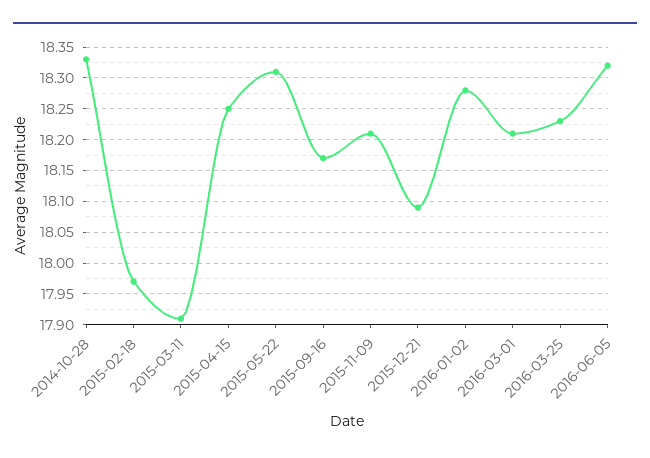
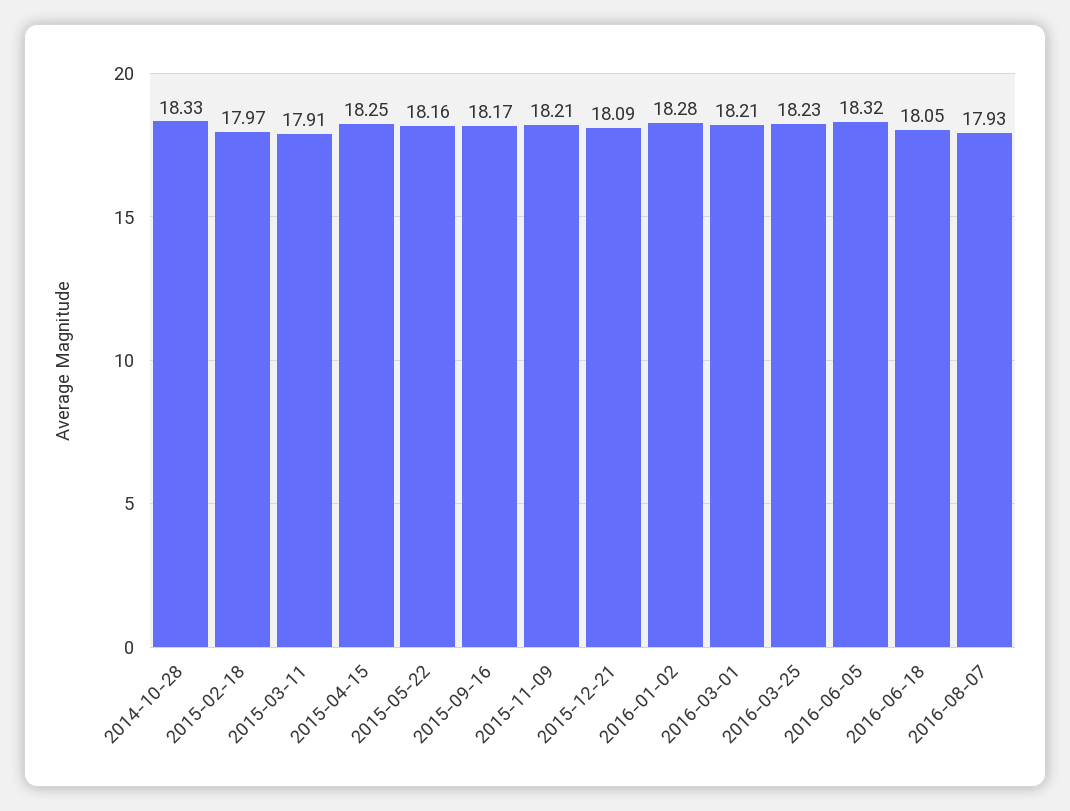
2015-05-22: 18.31 -> 18.16
2016-06-18: none -> 18.05
2016-08-07: none -> 17.93

